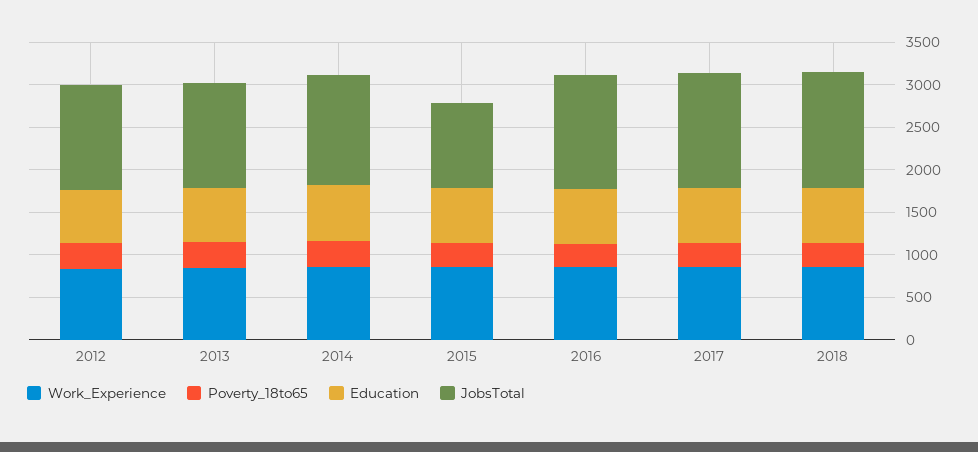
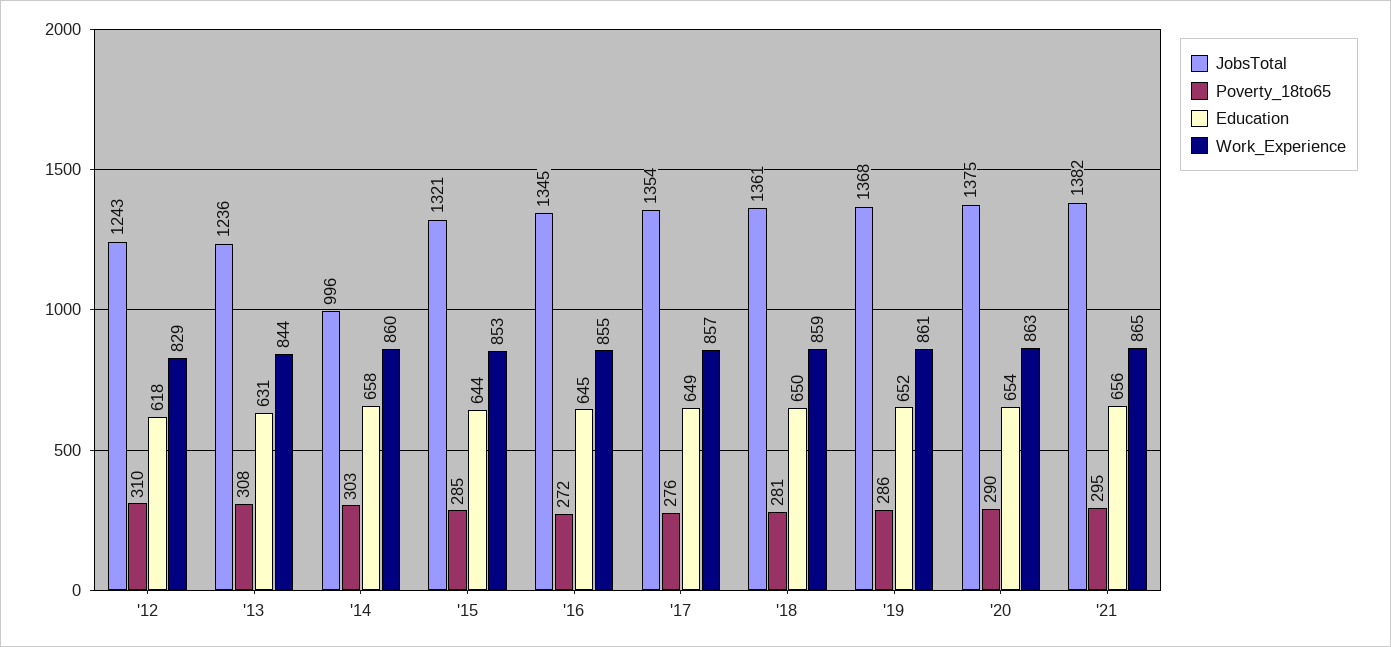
JobsTotal, 2014: 1300 -> 996
JobsTotal, 2015: 1000 -> 1321
JobsTotal, '19: none -> 1368
Poverty_18to65, '19: none -> 286
Education, '19: none -> 652
Work_Experience, '19: none -> 861
JobsTotal, '20: none -> 1375
Poverty_18to65, '20: none -> 290
Education, '20: none -> 654
Work_Experience, '20: none -> 863
JobsTotal, '21: none -> 1382
Poverty_18to65, '21: none -> 295
Education, '21: none -> 656
Work_Experience, '21: none -> 865

